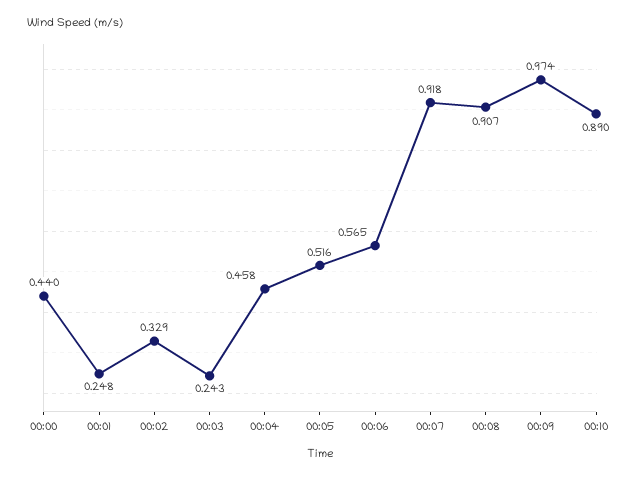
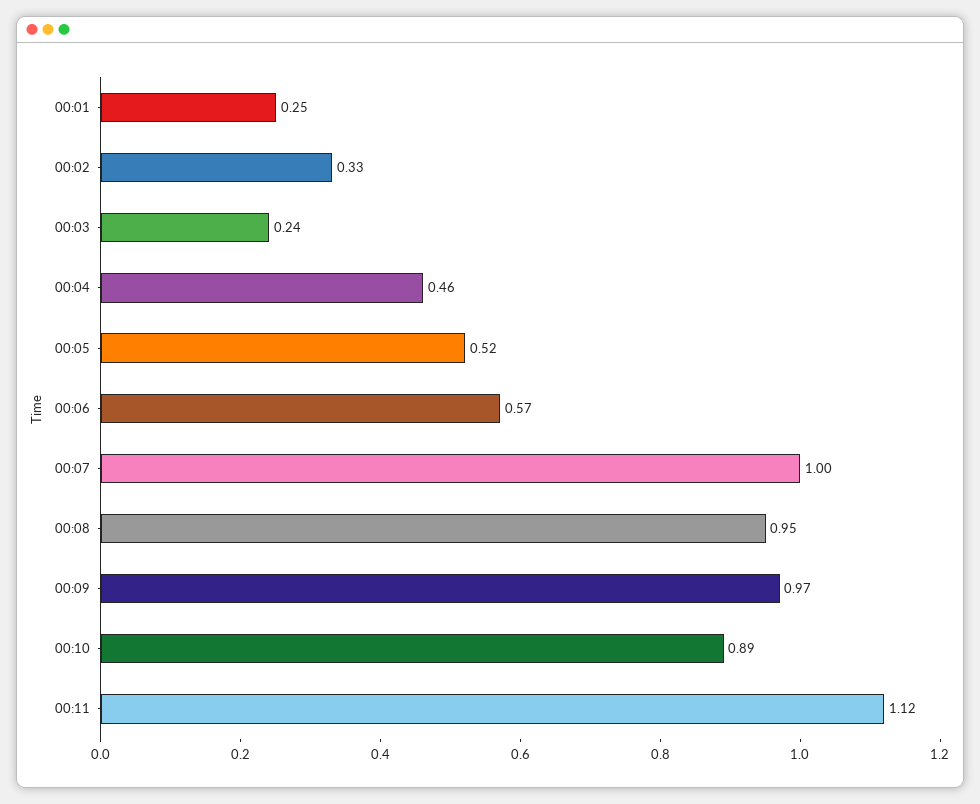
00:00: 0.44 -> none
00:07: 0.918 -> 1
00:08: 0.907 -> 0.95
00:11: none -> 1.12

